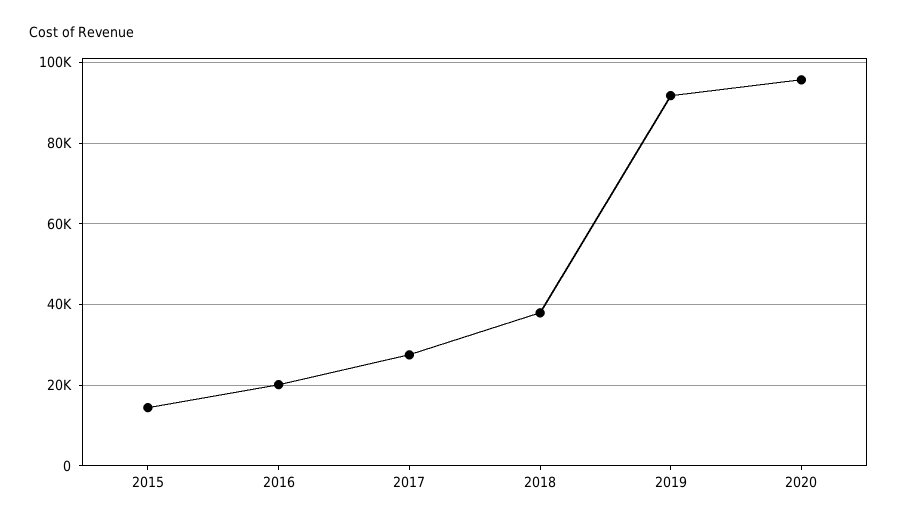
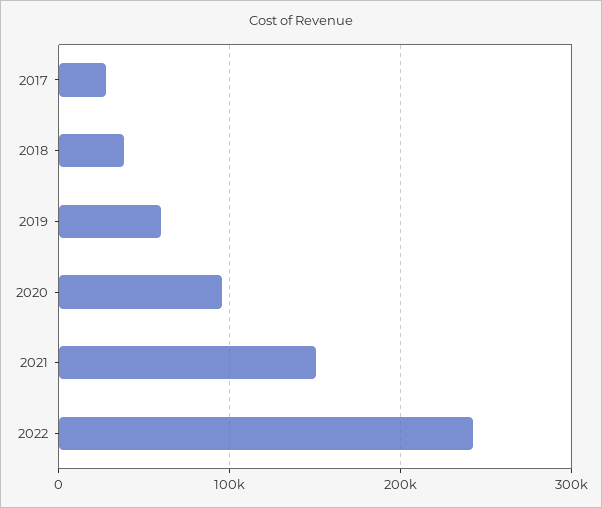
2015: 14000 -> none
2016: 20000 -> none
2019: 92000 -> 60000
2021: none -> 150000
2022: none -> 240000

